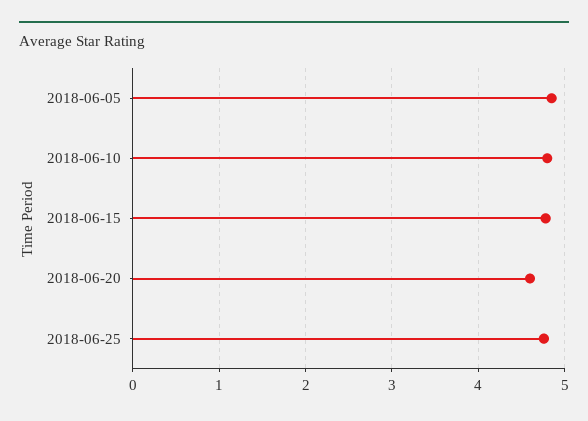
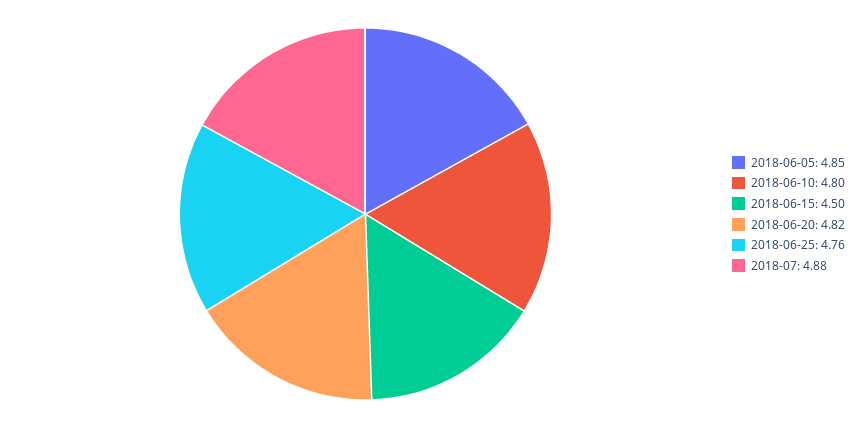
2018-06-15: 4.8 -> 4.5
2018-06-20: 4.6 -> 4.82
2018-07: none -> 4.88

